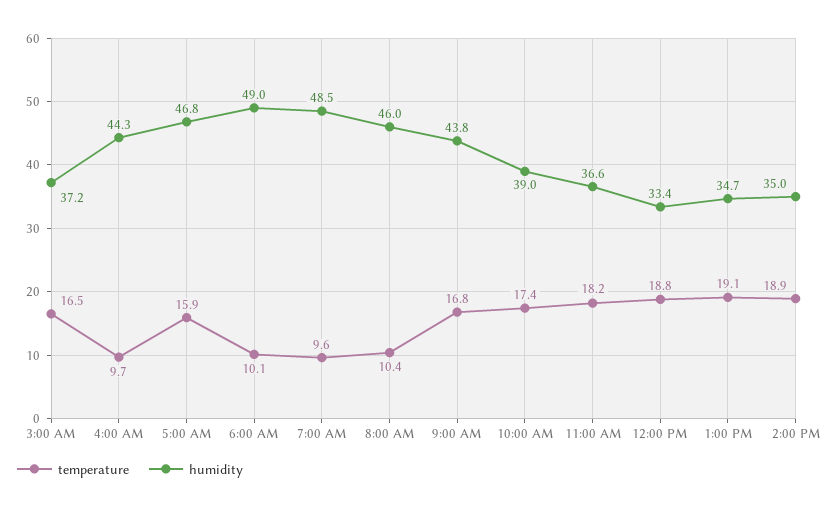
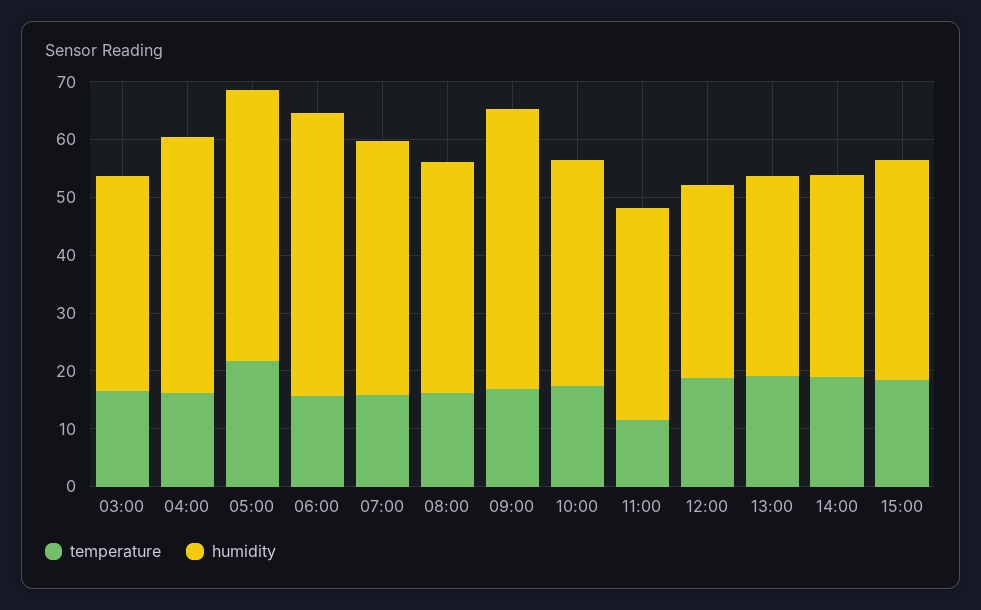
temperature, 4:00 AM: 9.7 -> 16
temperature, 5:00 AM: 15.9 -> 22
temperature, 6:00 AM: 10.1 -> 16
temperature, 7:00 AM: 9.6 -> 16
humidity, 7:00 AM: 48.5 -> 44
temperature, 8:00 AM: 10.4 -> 16
humidity, 8:00 AM: 46 -> 40
humidity, 9:00 AM: 43.8 -> 48
temperature, 11:00 AM: 18.2 -> 12
temperature, 15:00: none -> 18
humidity, 15:00: none -> 38

